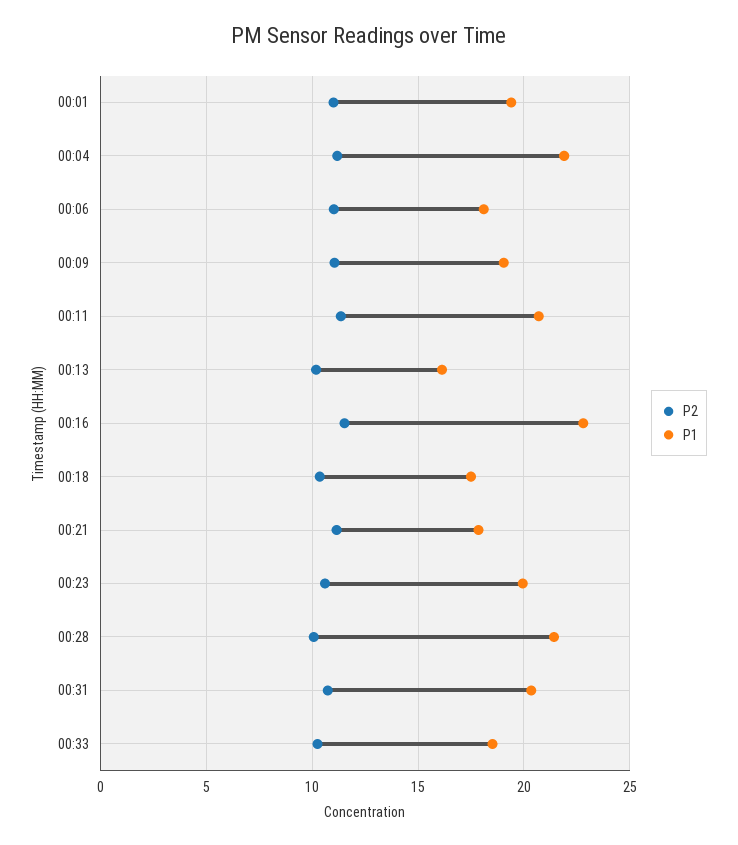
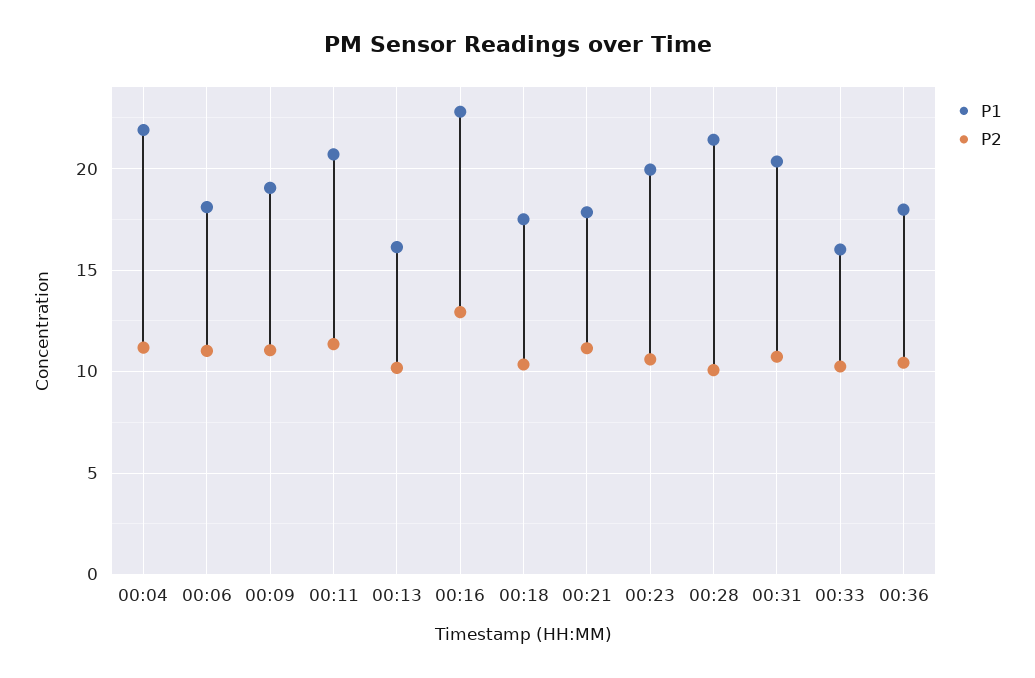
P2, 00:01: 11 -> none
P1, 00:01: 19.5 -> none
P2, 00:16: 11.5 -> 13
P1, 00:33: 18.5 -> 16
P1, 00:36: none -> 18
P2, 00:36: none -> 10.5

